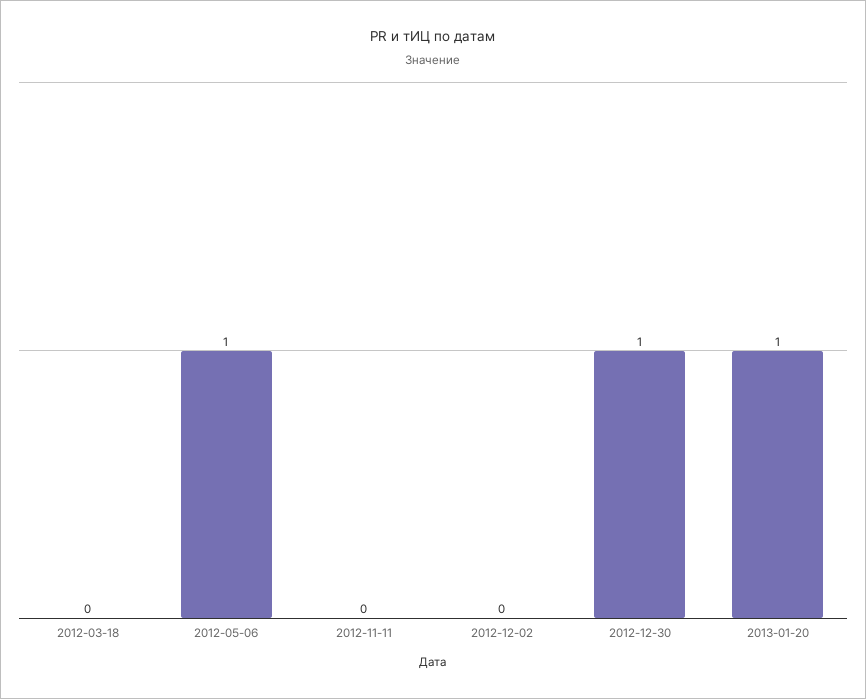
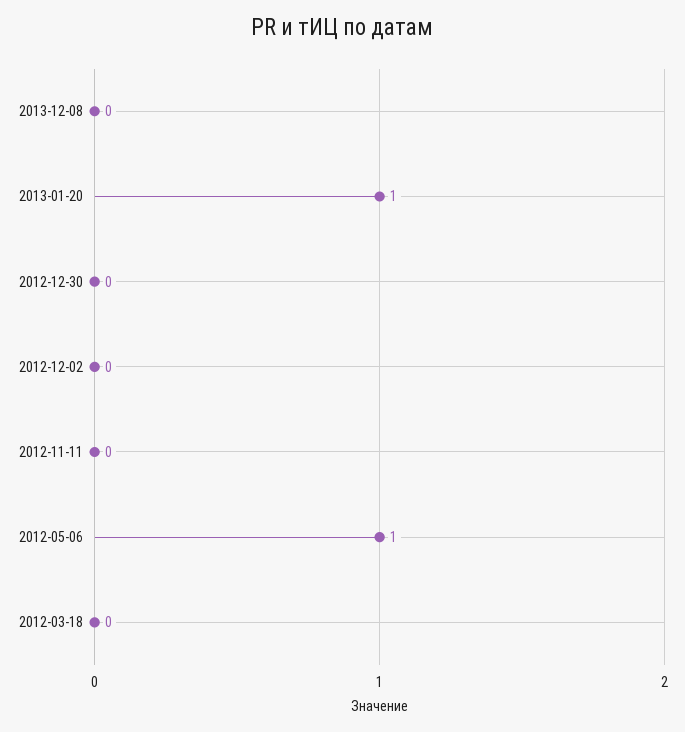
2012-12-30: 1 -> 0
2013-12-08: none -> 0

